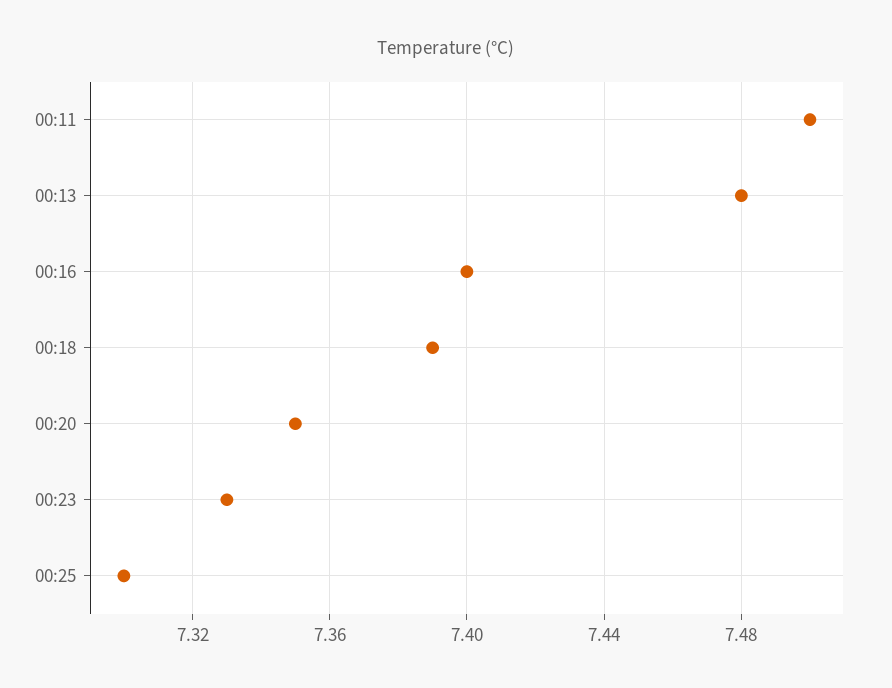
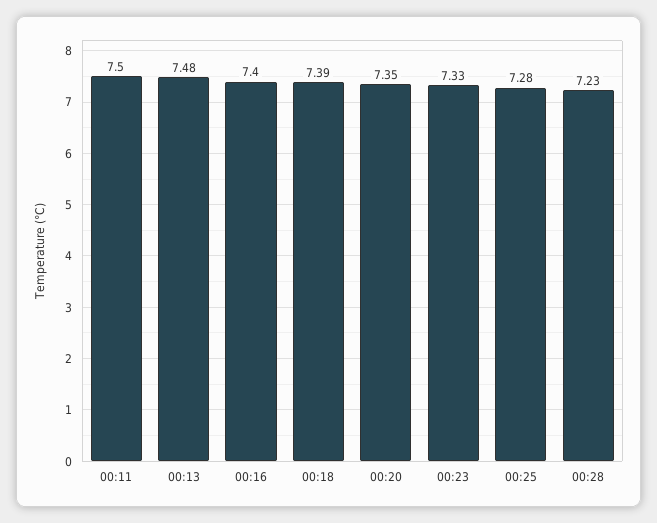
00:25: 7.3 -> 7.28
00:28: none -> 7.23

